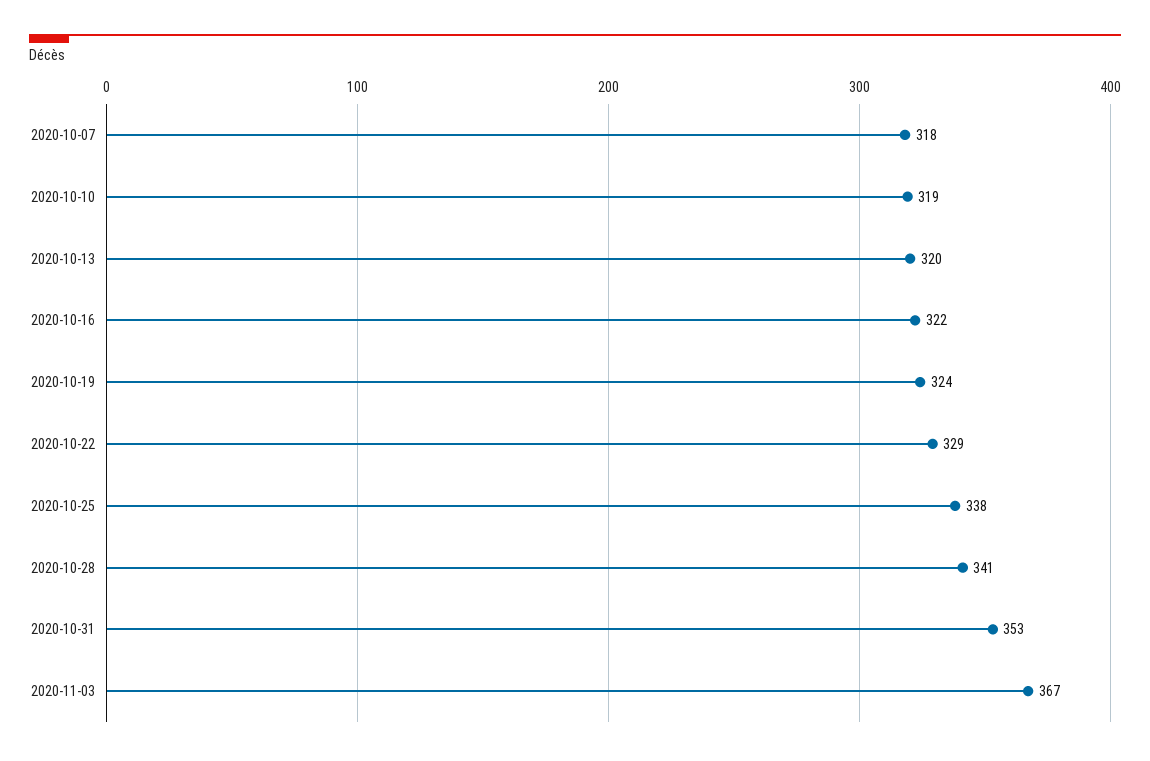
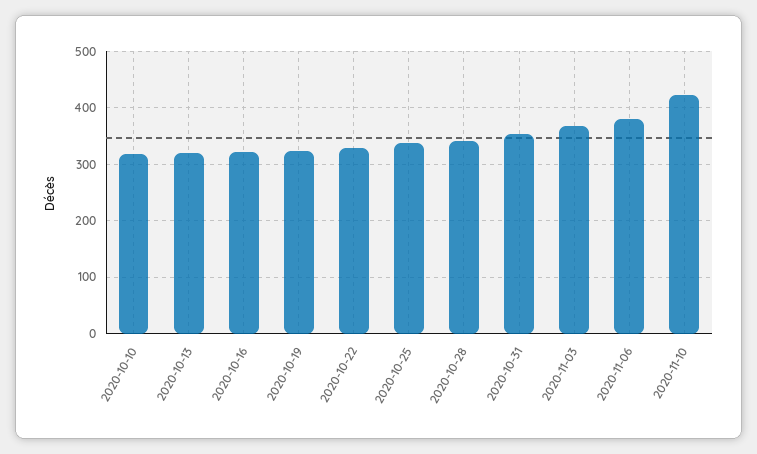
2020-10-07: 318 -> none
2020-11-06: none -> 380
2020-11-10: none -> 420

